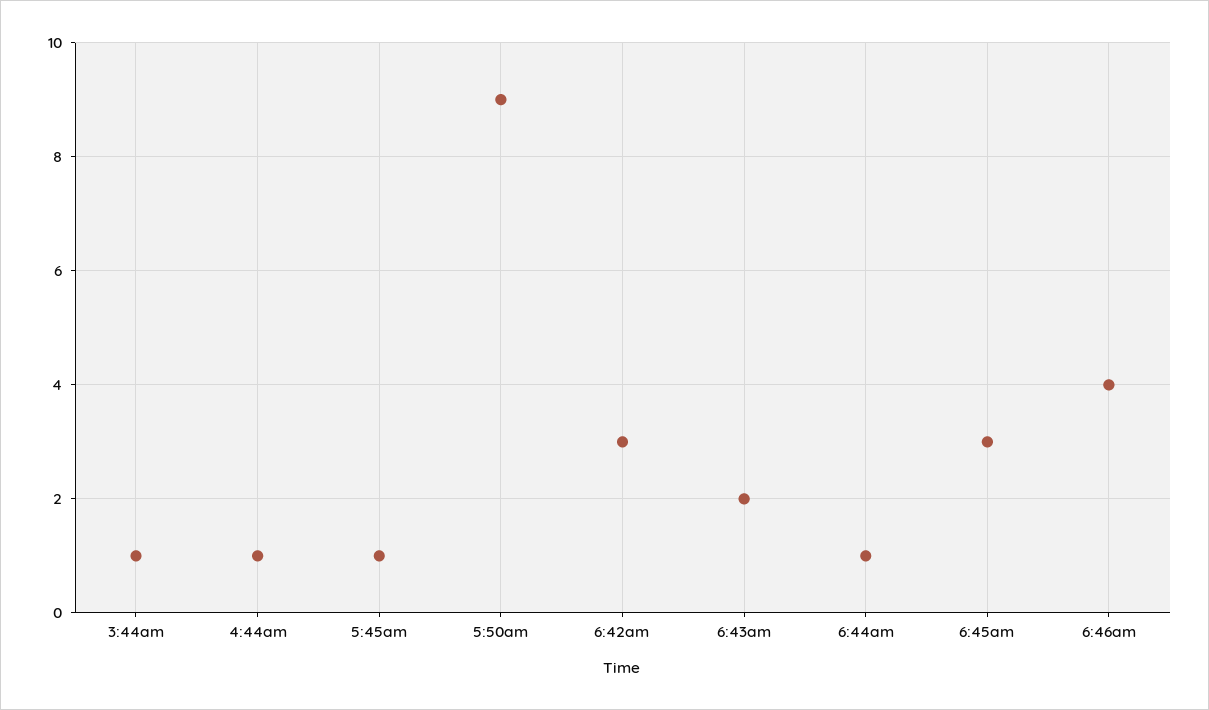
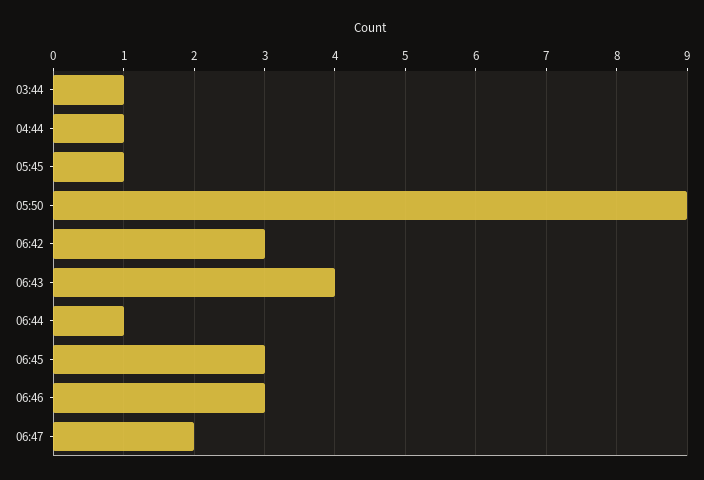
6:43am: 2 -> 4
6:46am: 4 -> 3
06:47: none -> 2

